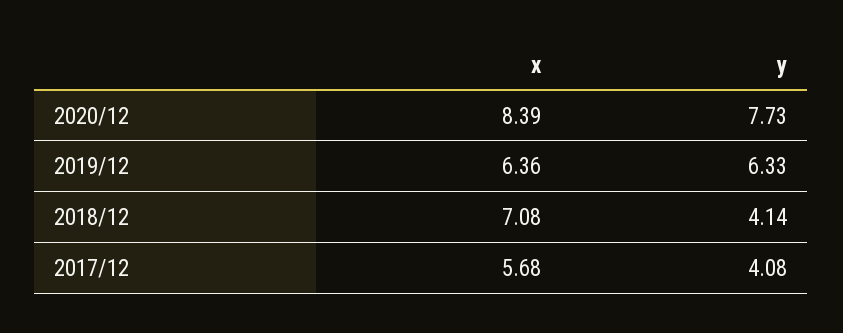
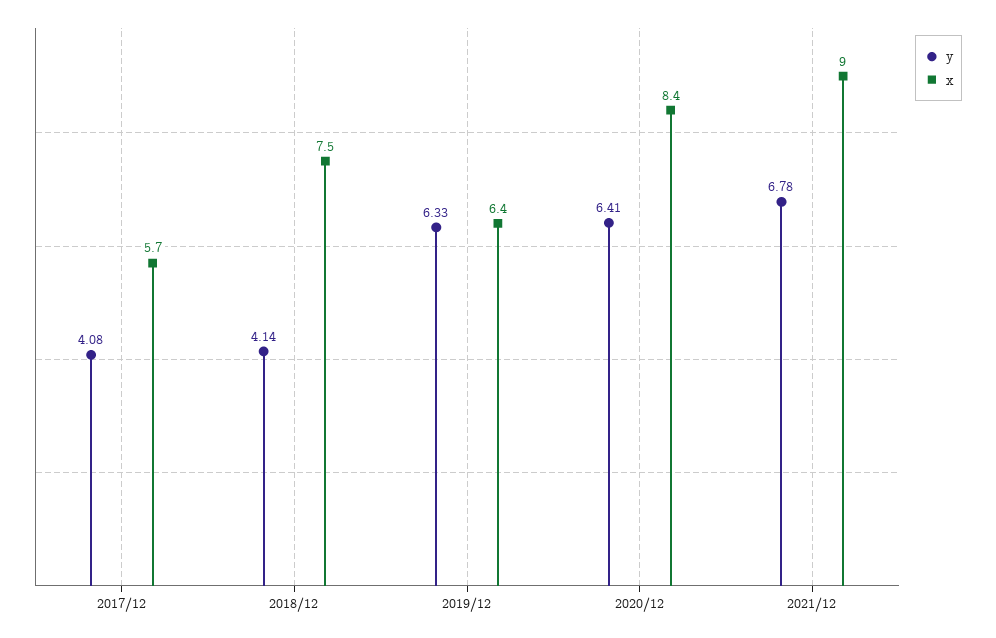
y, 2020/12: 7.73 -> 6.41
x, 2018/12: 7.08 -> 7.5
y, 2021/12: none -> 6.78
x, 2021/12: none -> 9

